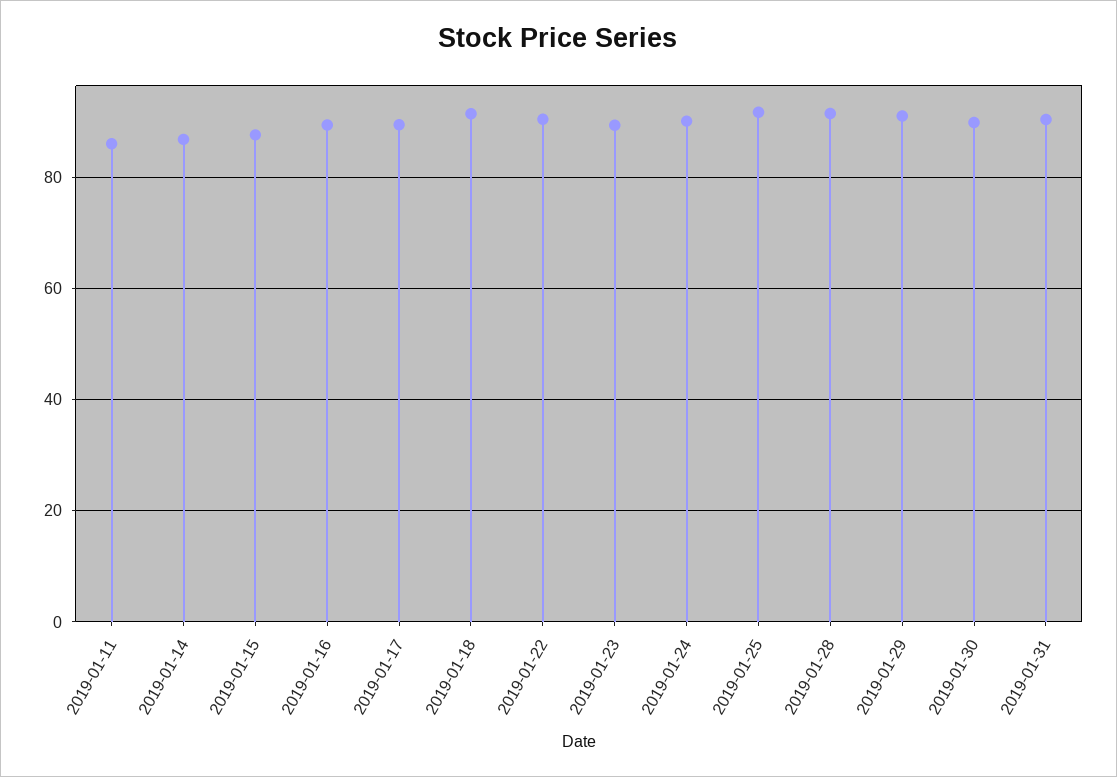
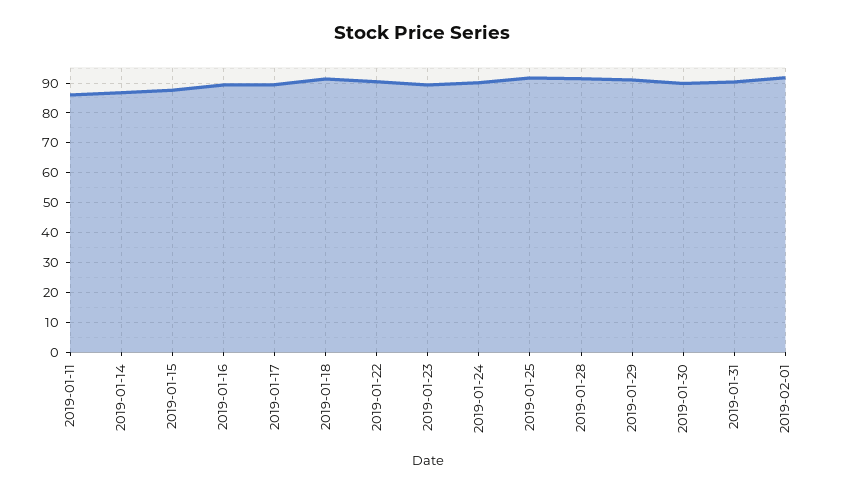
2019-02-01: none -> 92.5

